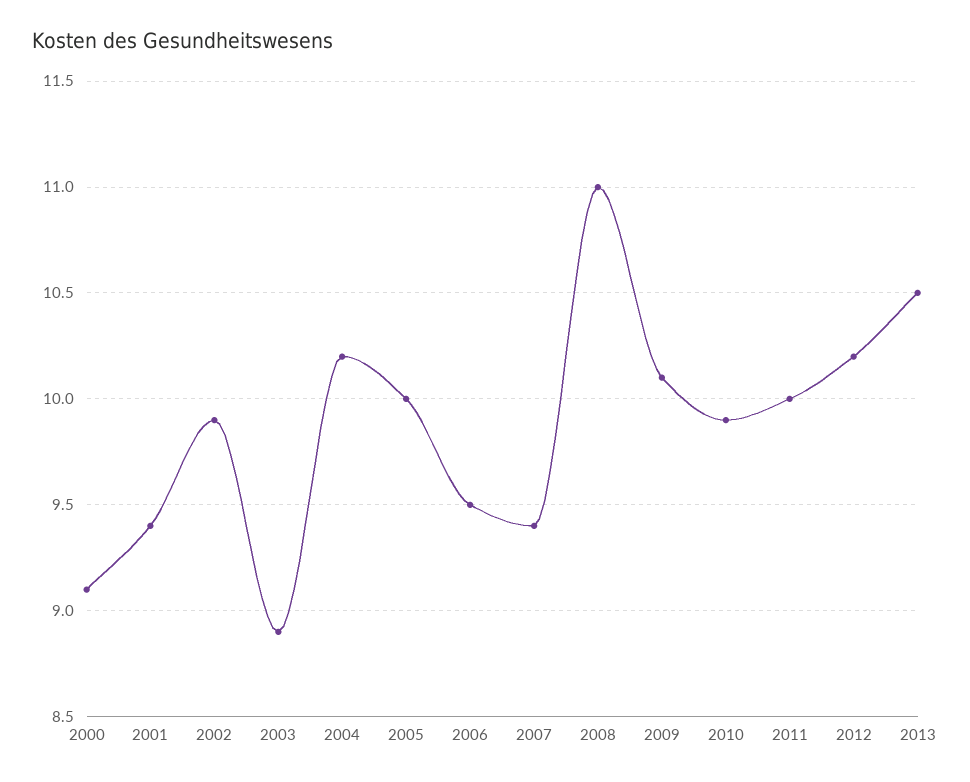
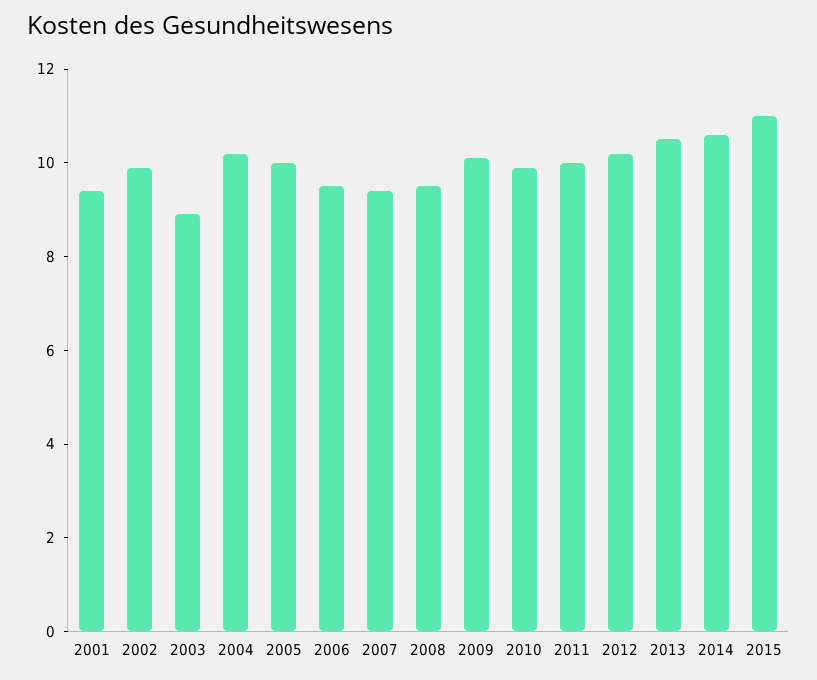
2000: 9.1 -> none
2008: 11 -> 9.5
2014: none -> 10.5
2015: none -> 11

